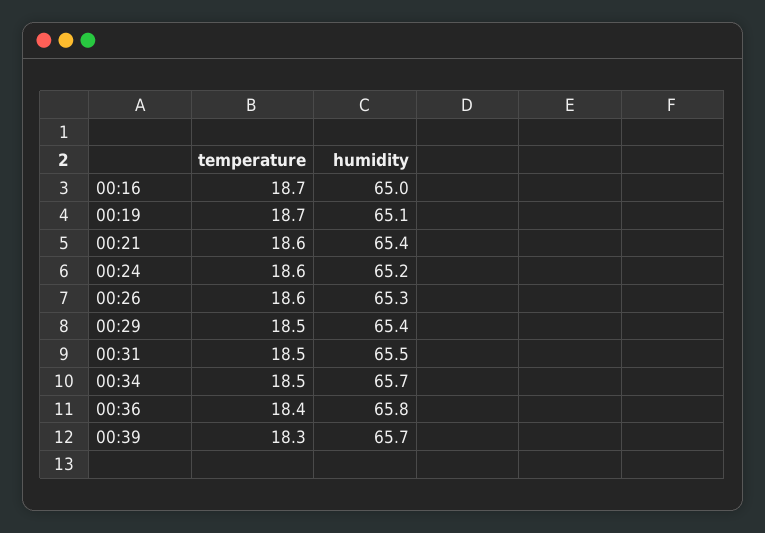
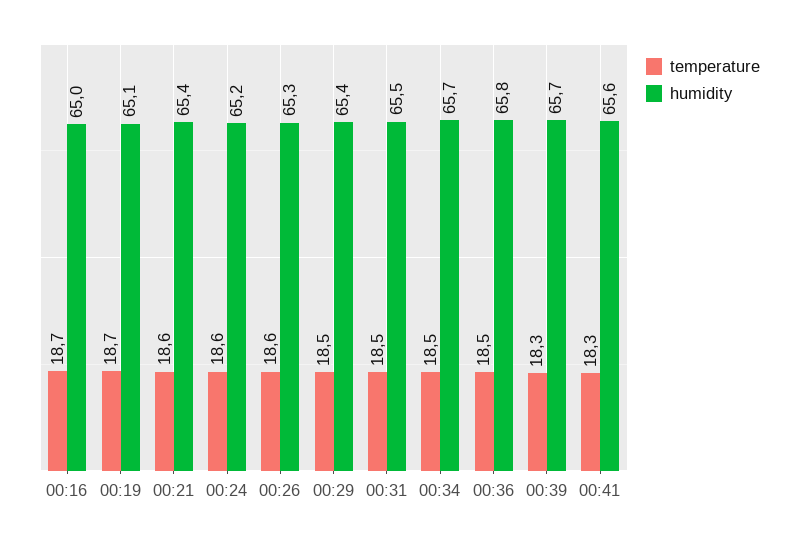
temperature, 00:36: 18.4 -> 18.5
temperature, 00:41: none -> 18.3
humidity, 00:41: none -> 65.6

